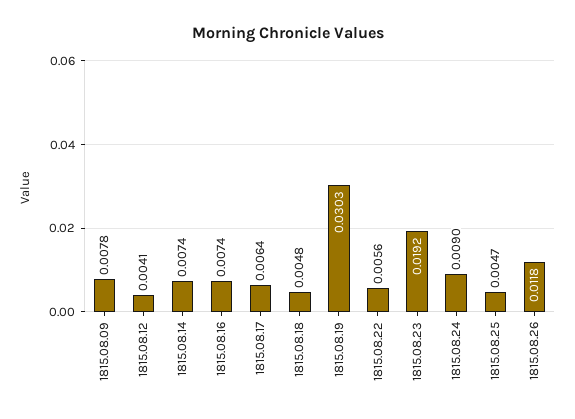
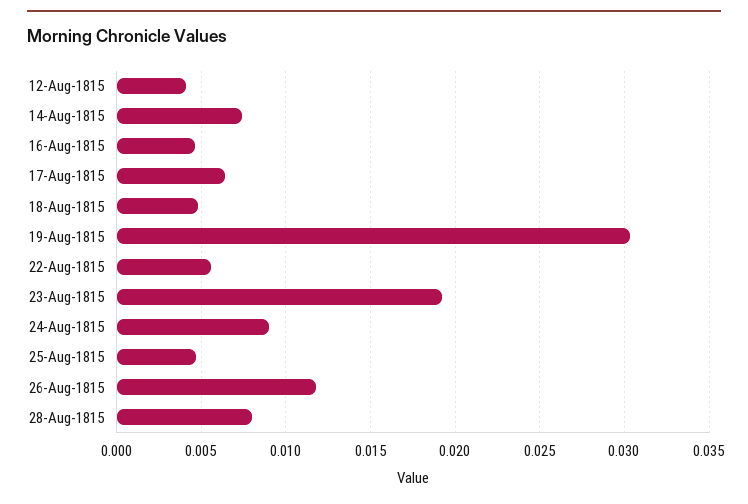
1815.08.09: 0.0078 -> none
1815.08.16: 0.0074 -> 0.0045
28-Aug-1815: none -> 0.008

